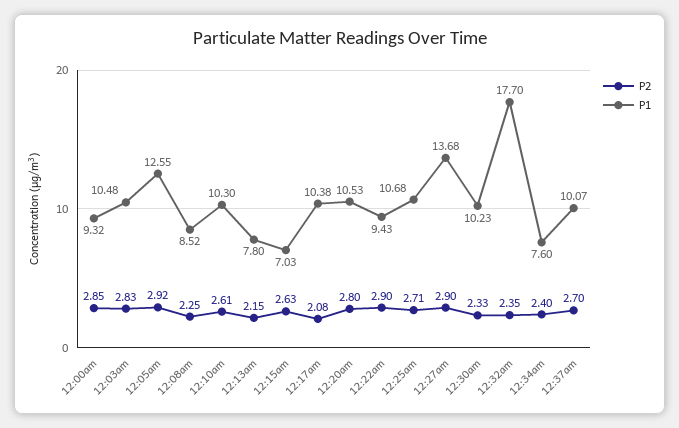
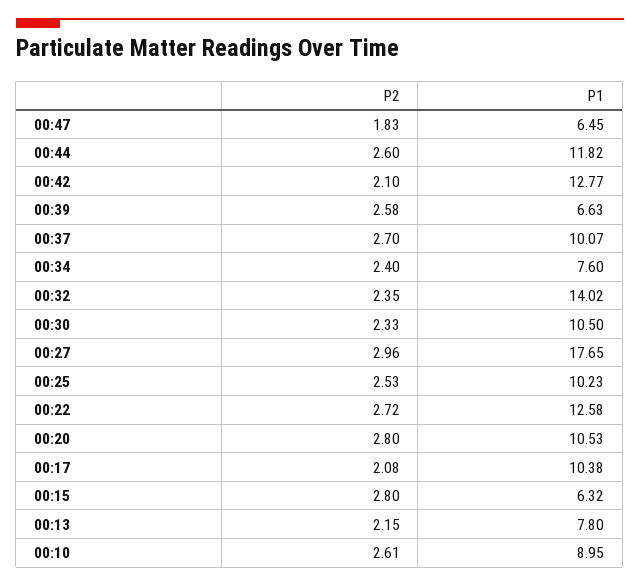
P2, 12:00am: 2.85 -> none
P1, 12:00am: 9.32 -> none
P2, 12:03am: 2.83 -> none
P1, 12:03am: 10.48 -> none
P2, 12:05am: 2.92 -> none
P1, 12:05am: 12.55 -> none
P2, 12:08am: 2.25 -> none
P1, 12:08am: 8.52 -> none
P1, 12:10am: 10.3 -> 8.95
P2, 12:15am: 2.63 -> 2.8
P1, 12:15am: 7.03 -> 6.32
P2, 12:22am: 2.9 -> 2.72
P1, 12:22am: 9.43 -> 12.58
P2, 12:25am: 2.71 -> 2.53
P1, 12:25am: 10.68 -> 10.23
P2, 12:27am: 2.9 -> 2.96
P1, 12:27am: 13.68 -> 17.65
P1, 12:30am: 10.23 -> 10.5
P1, 12:32am: 17.7 -> 14.02
P2, 00:47: none -> 1.83
P1, 00:47: none -> 6.45
P2, 00:44: none -> 2.6
P1, 00:44: none -> 11.82
P2, 00:42: none -> 2.1
P1, 00:42: none -> 12.77
P2, 00:39: none -> 2.58
P1, 00:39: none -> 6.63

